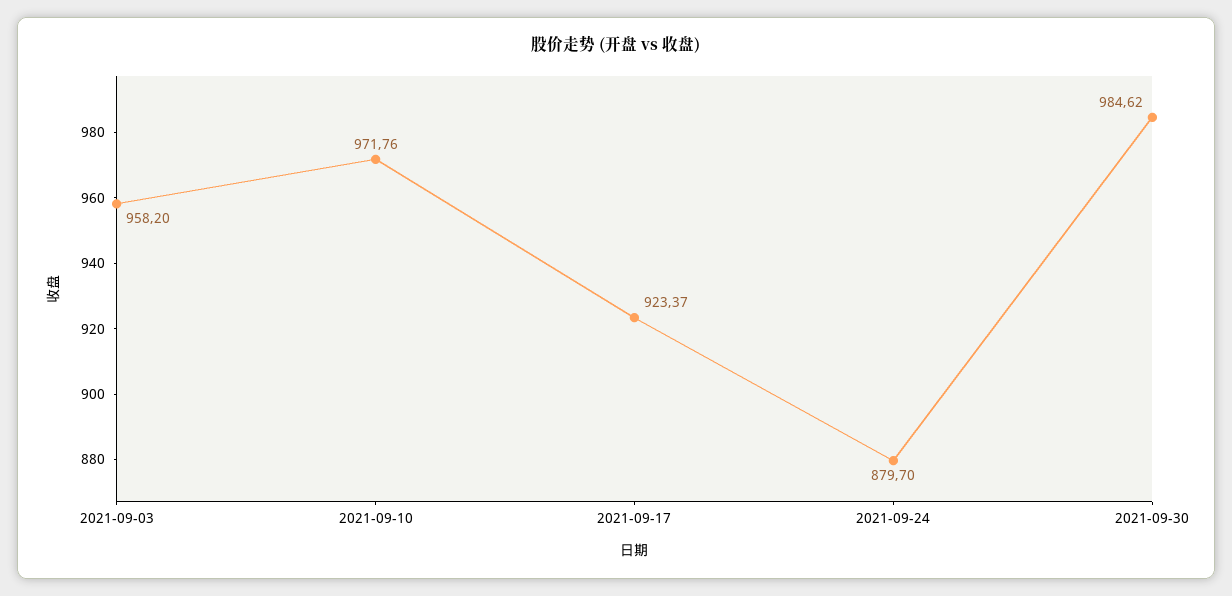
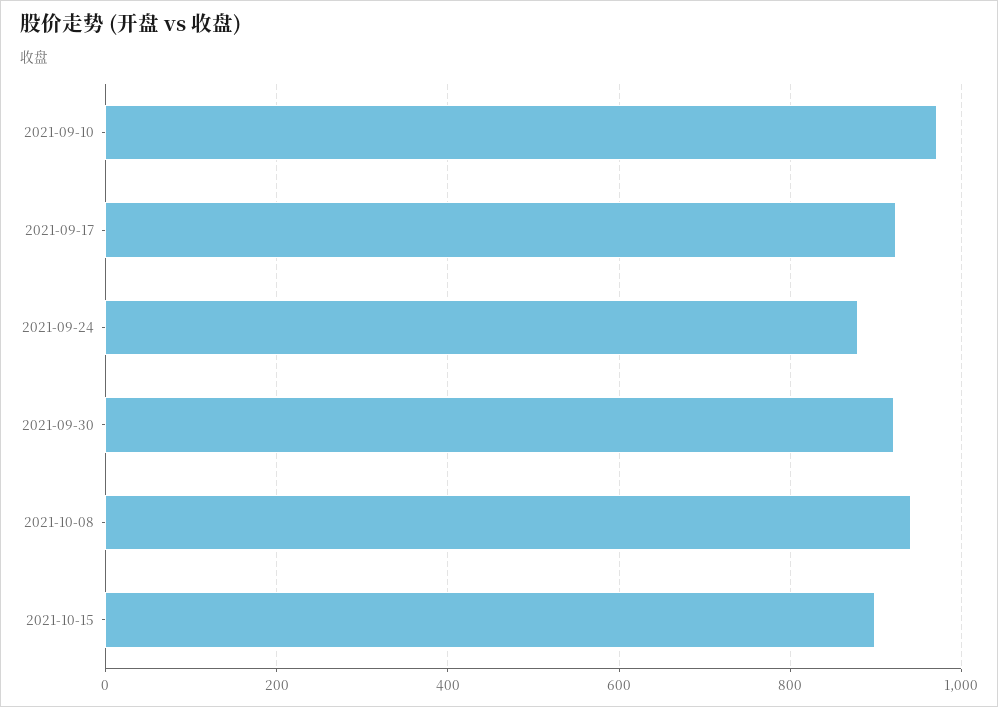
2021-09-03: 958.2 -> none
2021-09-30: 984.62 -> 920
2021-10-08: none -> 940
2021-10-15: none -> 900

